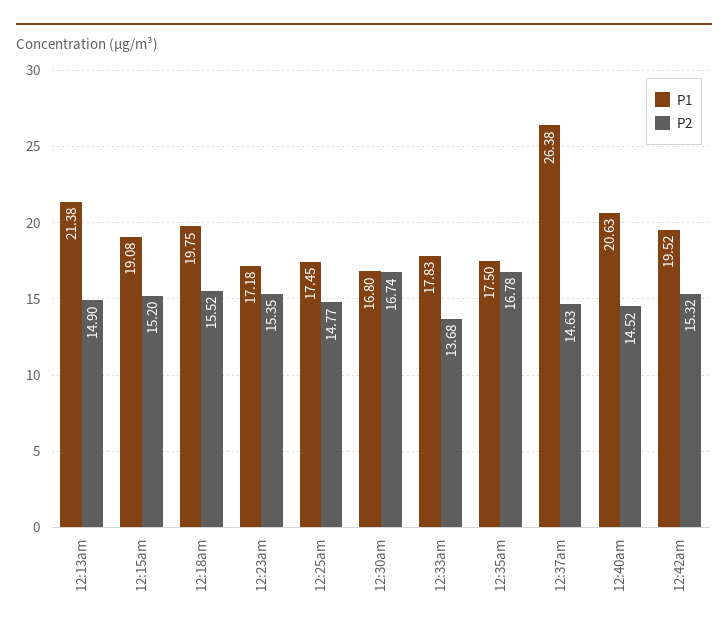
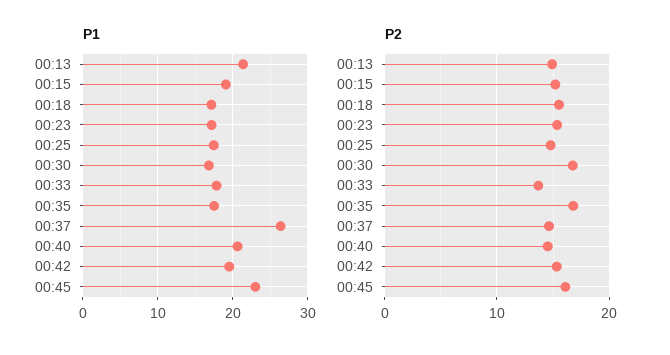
P1, 12:18am: 19.75 -> 17
P1, 00:45: none -> 23
P2, 00:45: none -> 16

